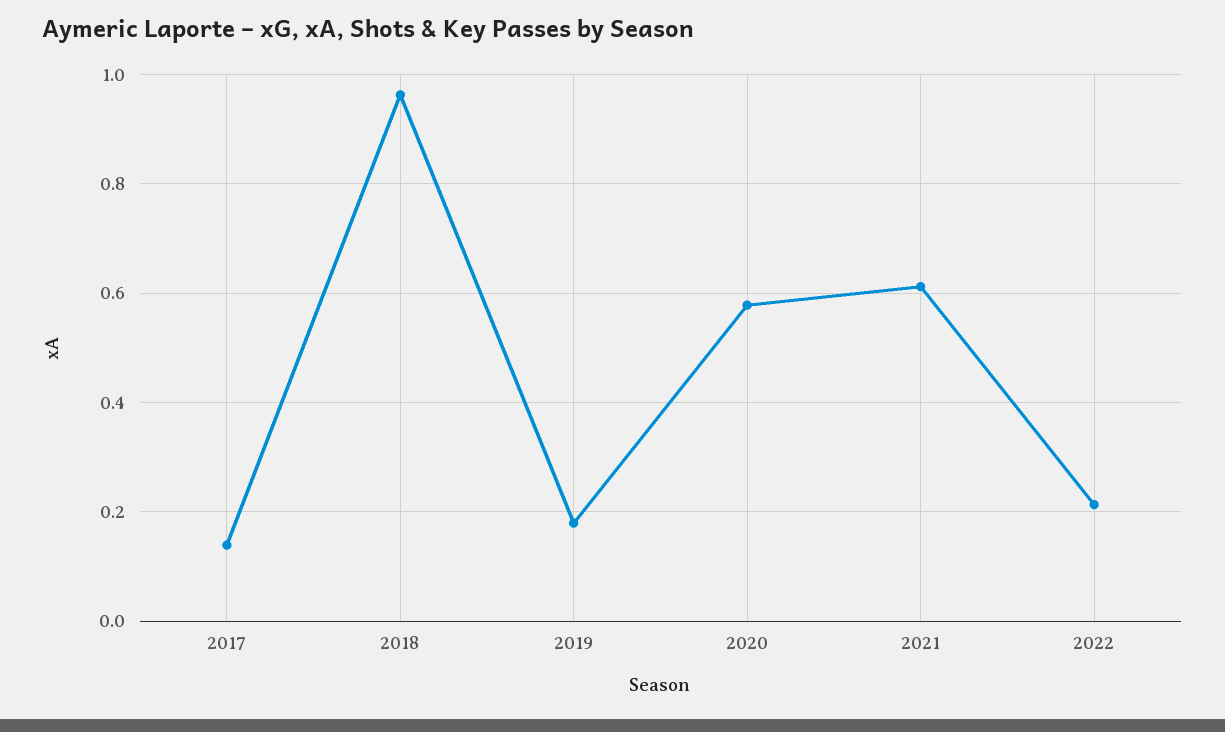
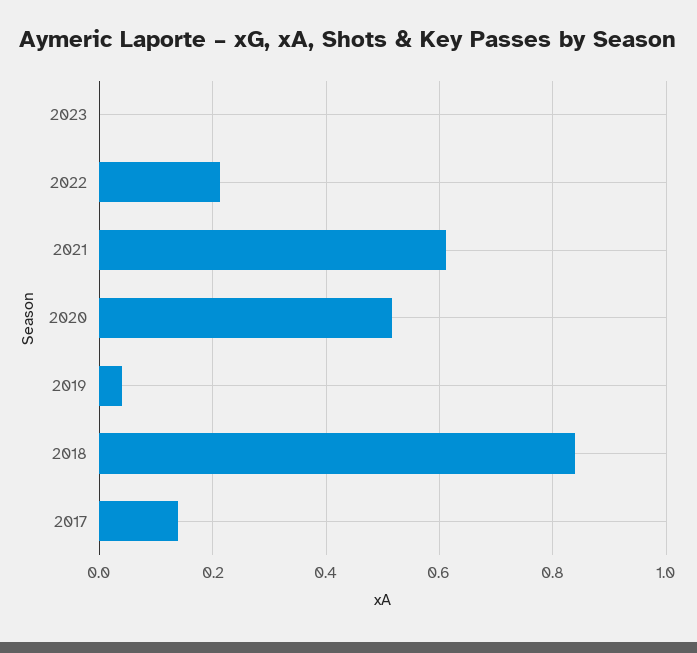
2018: 0.96 -> 0.84
2019: 0.18 -> 0.04
2020: 0.58 -> 0.52
2023: none -> 0

